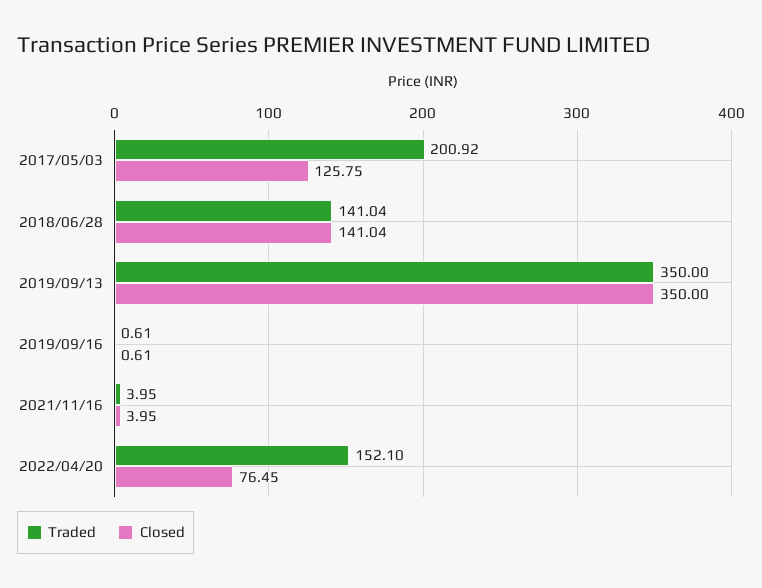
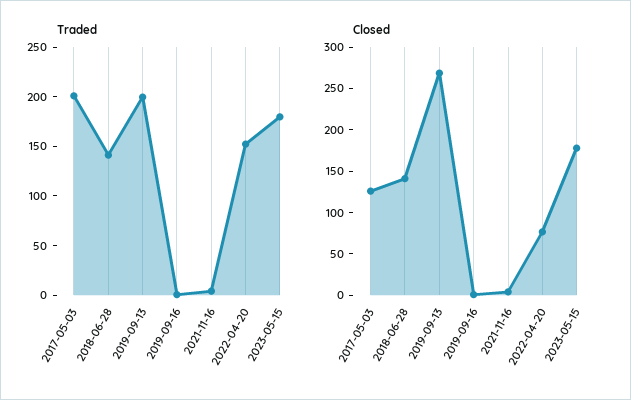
Traded, 2019/09/13: 350 -> 200
Closed, 2019/09/13: 350 -> 270
Traded, 2023-05-15: none -> 180
Closed, 2023-05-15: none -> 180

